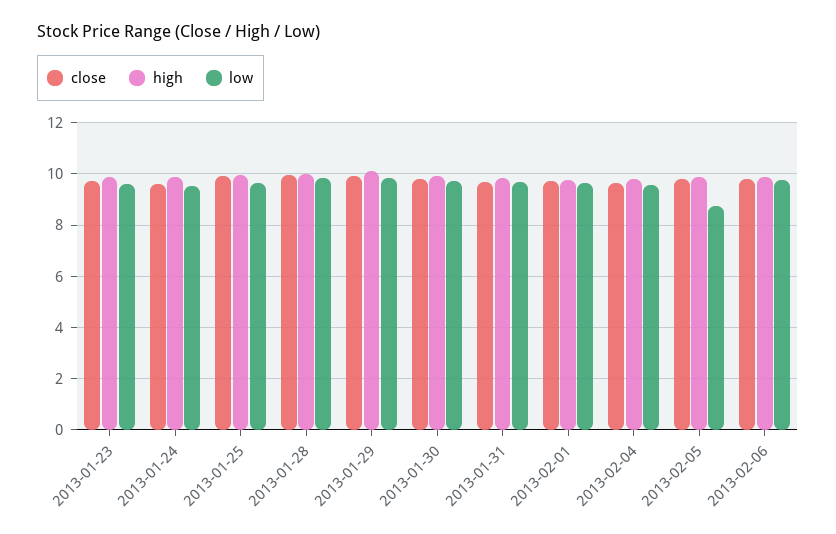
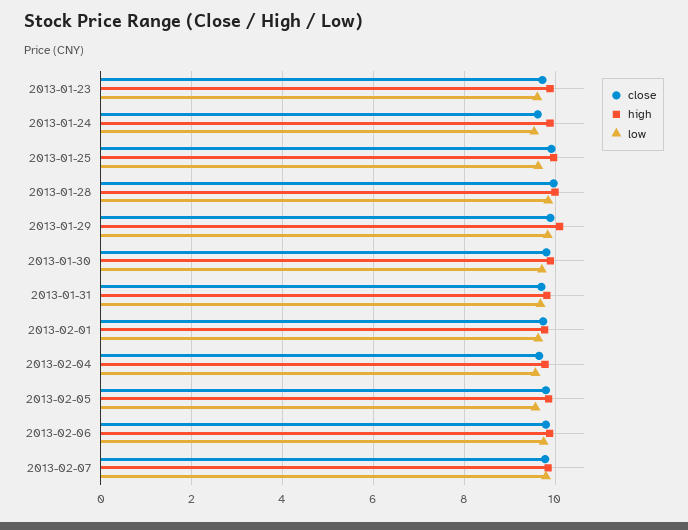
low, 2013-02-05: 8.75 -> 9.6
close, 2013-02-07: none -> 9.8
high, 2013-02-07: none -> 9.8
low, 2013-02-07: none -> 9.8

